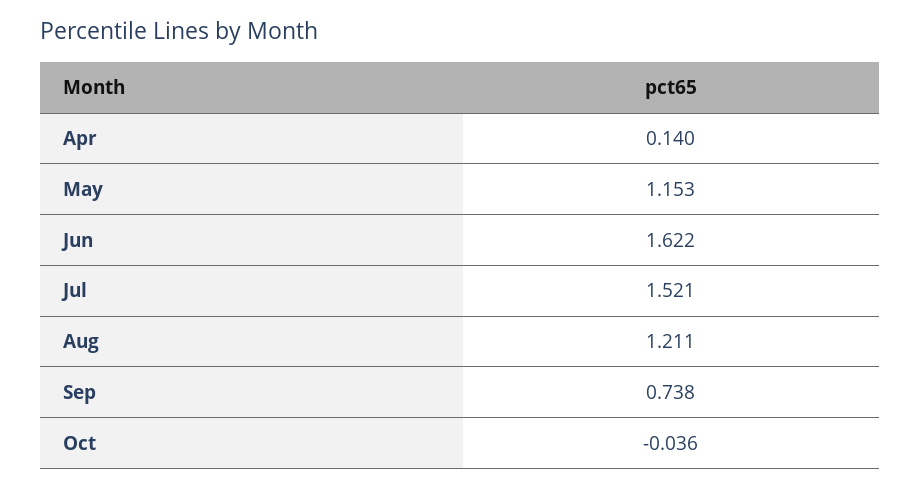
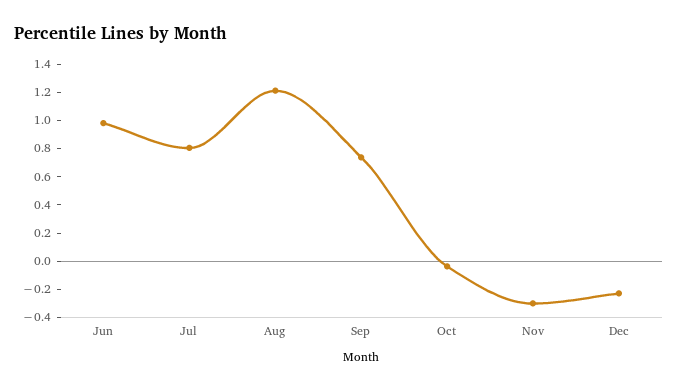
Apr: 0.14 -> none
May: 1.153 -> none
Jun: 1.622 -> 1
Jul: 1.521 -> 0.8
Nov: none -> -0.3
Dec: none -> -0.2

